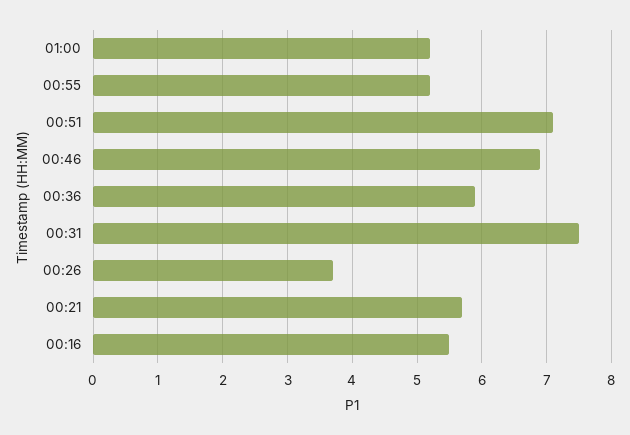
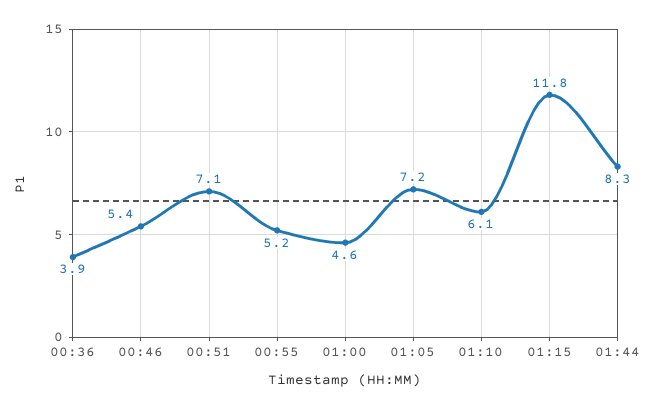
01:00: 5.2 -> 4.6
00:46: 6.9 -> 5.4
00:36: 5.9 -> 3.9
00:31: 7.5 -> none
00:26: 3.7 -> none
00:21: 5.7 -> none
00:16: 5.5 -> none
01:05: none -> 7.2
01:10: none -> 6.1
01:15: none -> 11.8
01:44: none -> 8.3

